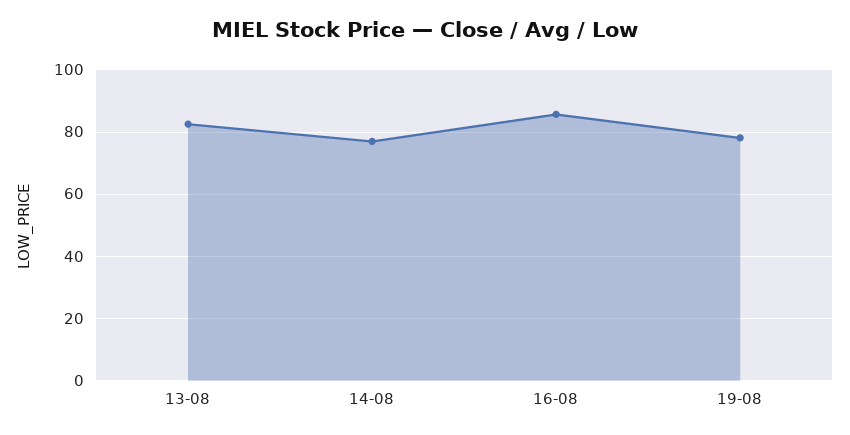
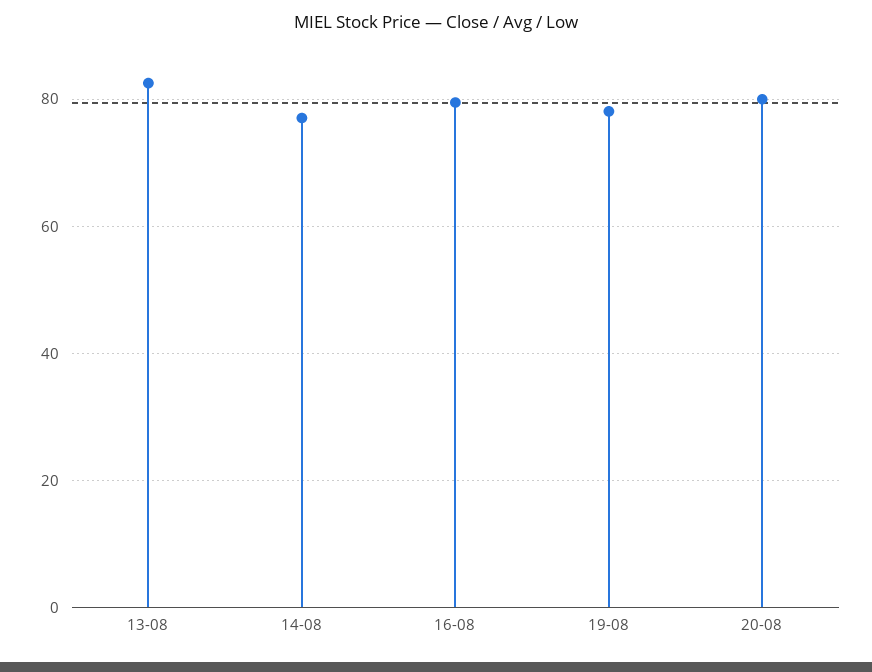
16-08: 86 -> 80
20-08: none -> 80

